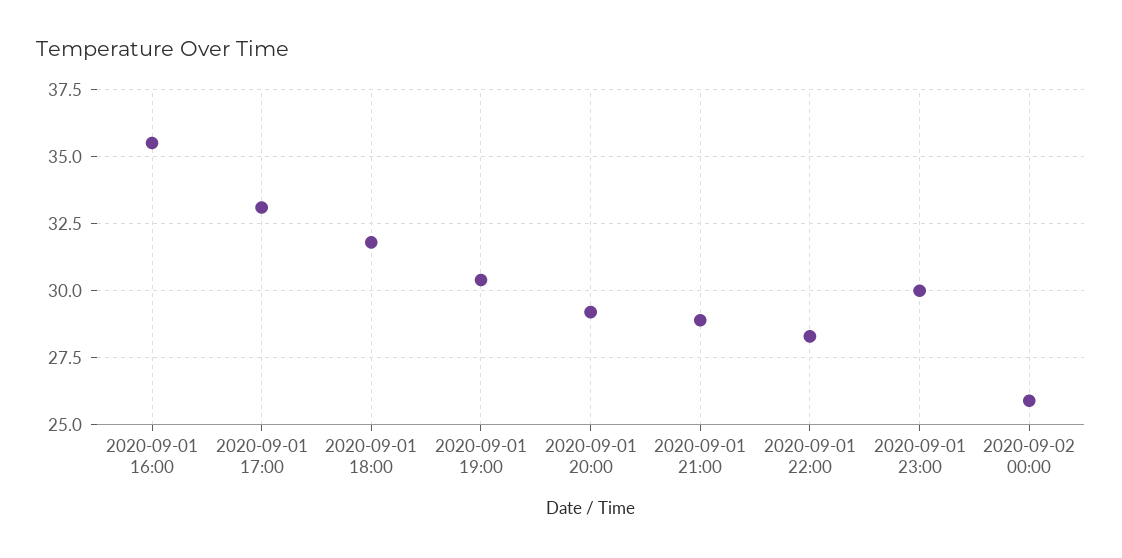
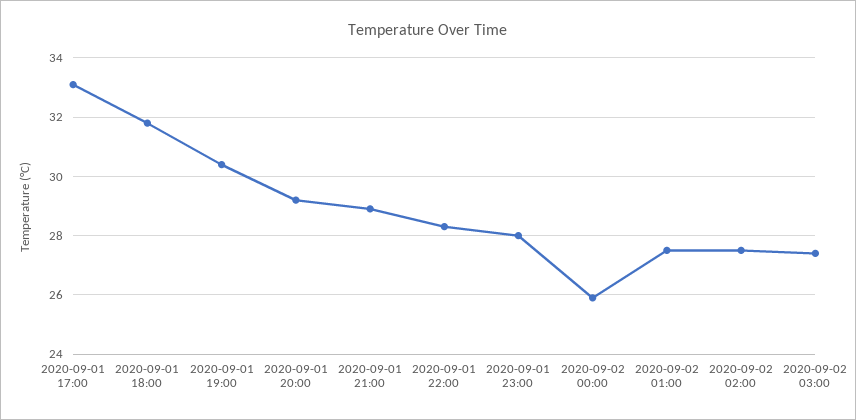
2020-09-01 16:00: 35.5 -> none
2020-09-01 23:00: 30 -> 28
2020-09-02 01:00: none -> 27.5
2020-09-02 02:00: none -> 27.5
2020-09-02 03:00: none -> 27.5

